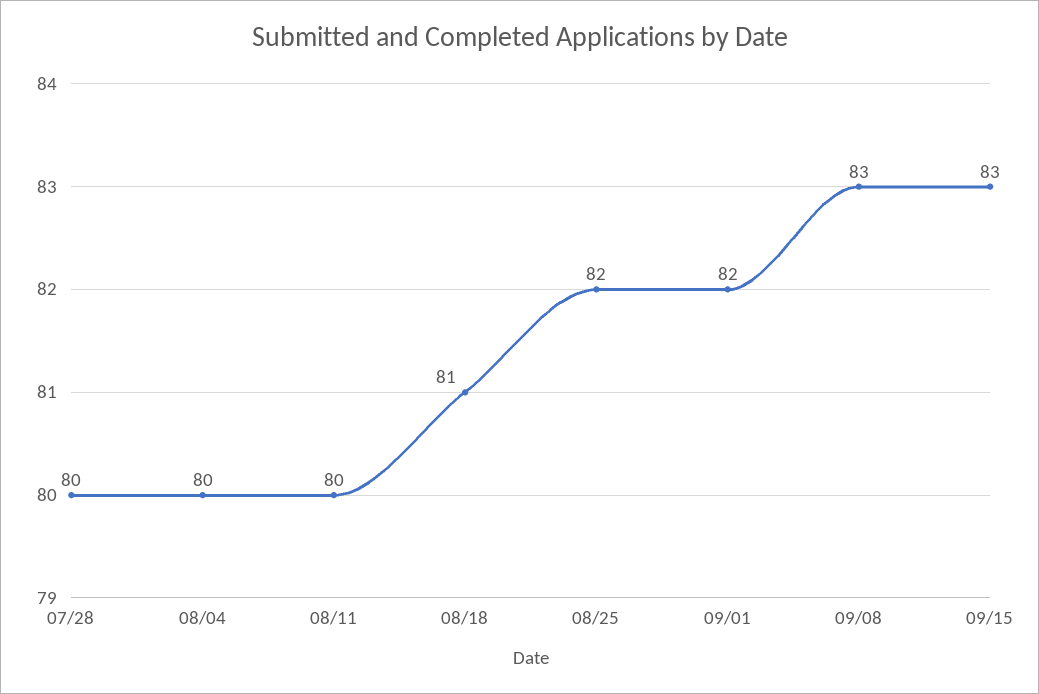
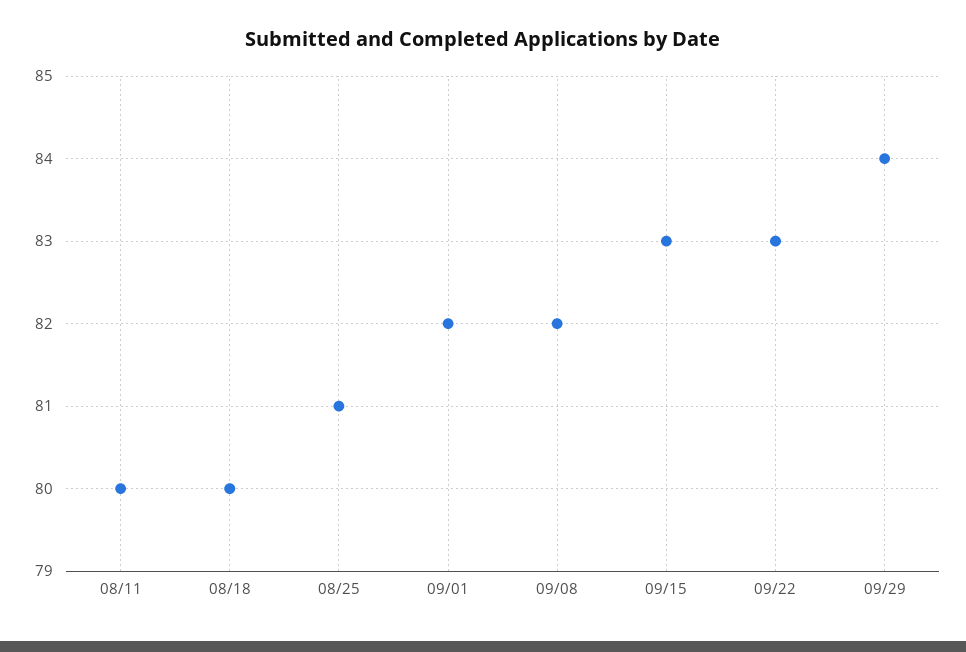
07/28: 80 -> none
08/04: 80 -> none
08/18: 81 -> 80
08/25: 82 -> 81
09/08: 83 -> 82
09/22: none -> 83
09/29: none -> 84

